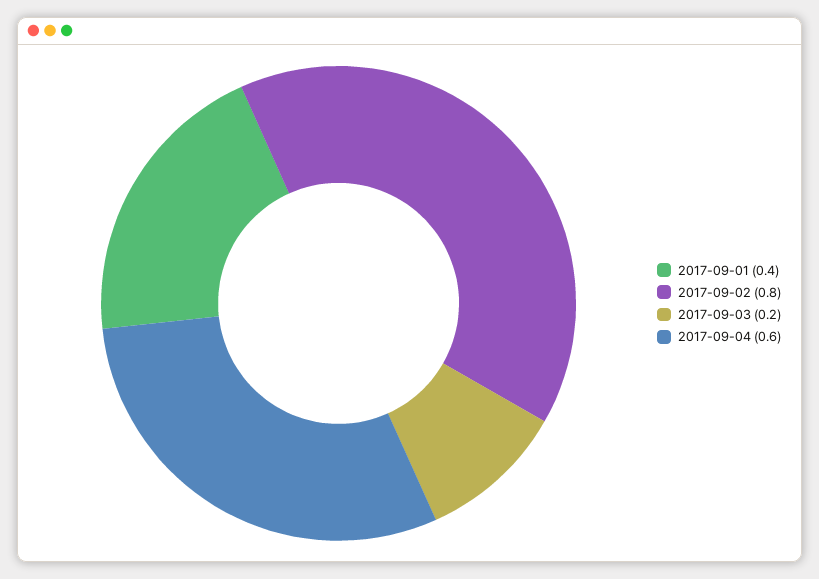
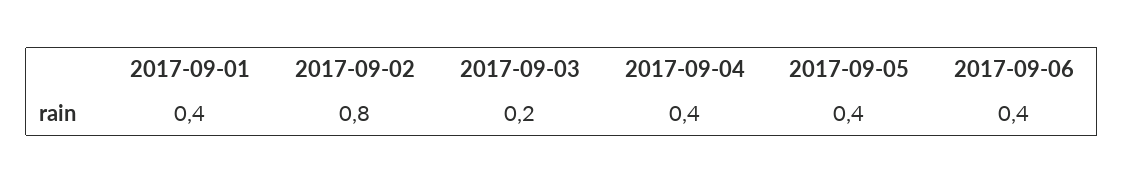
2017-09-04: 0.6 -> 0.4
2017-09-05: none -> 0.4
2017-09-06: none -> 0.4

